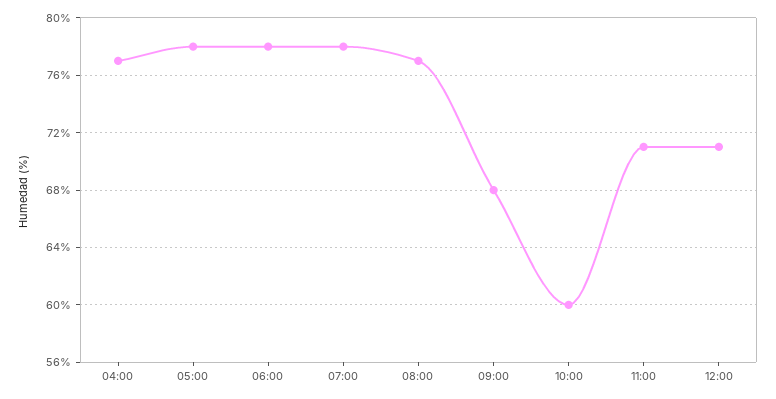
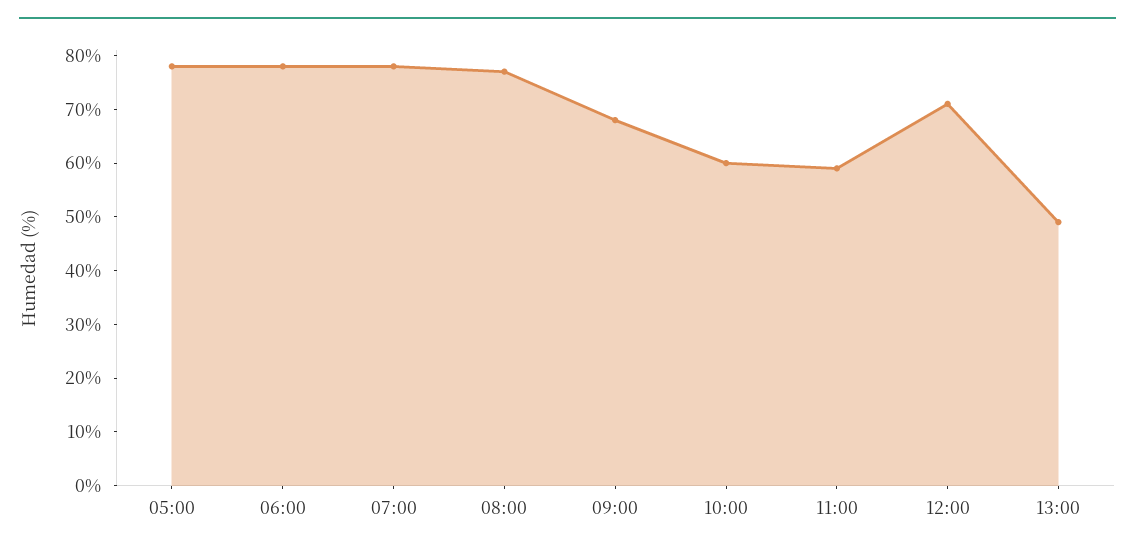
04:00: 77 -> none
11:00: 71 -> 60
13:00: none -> 50

